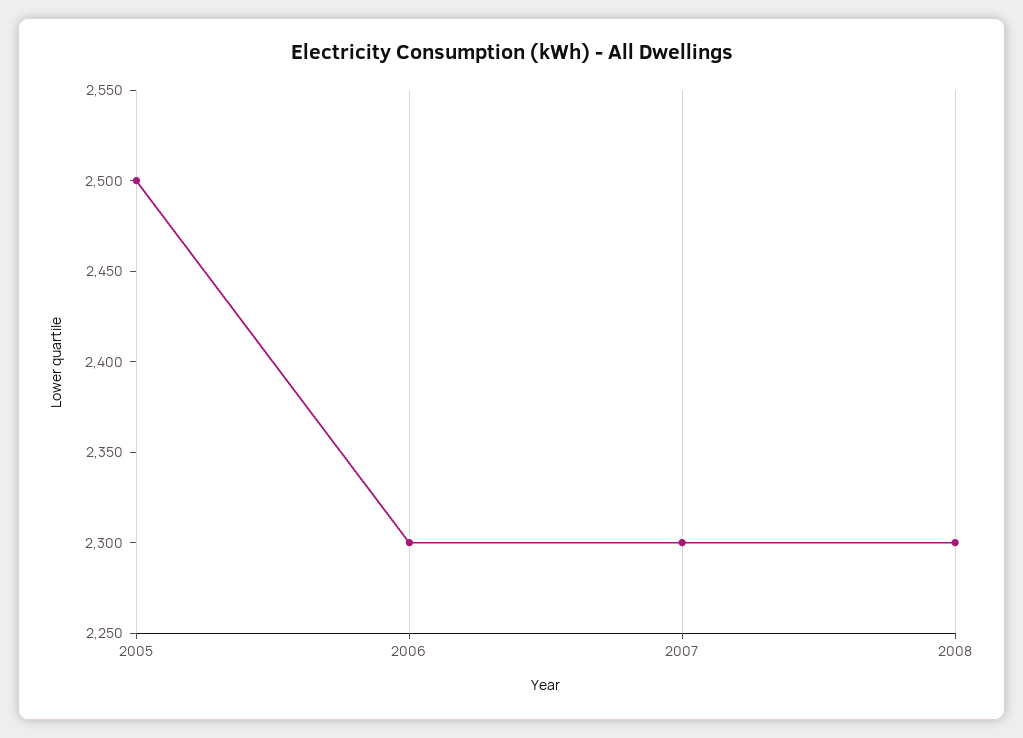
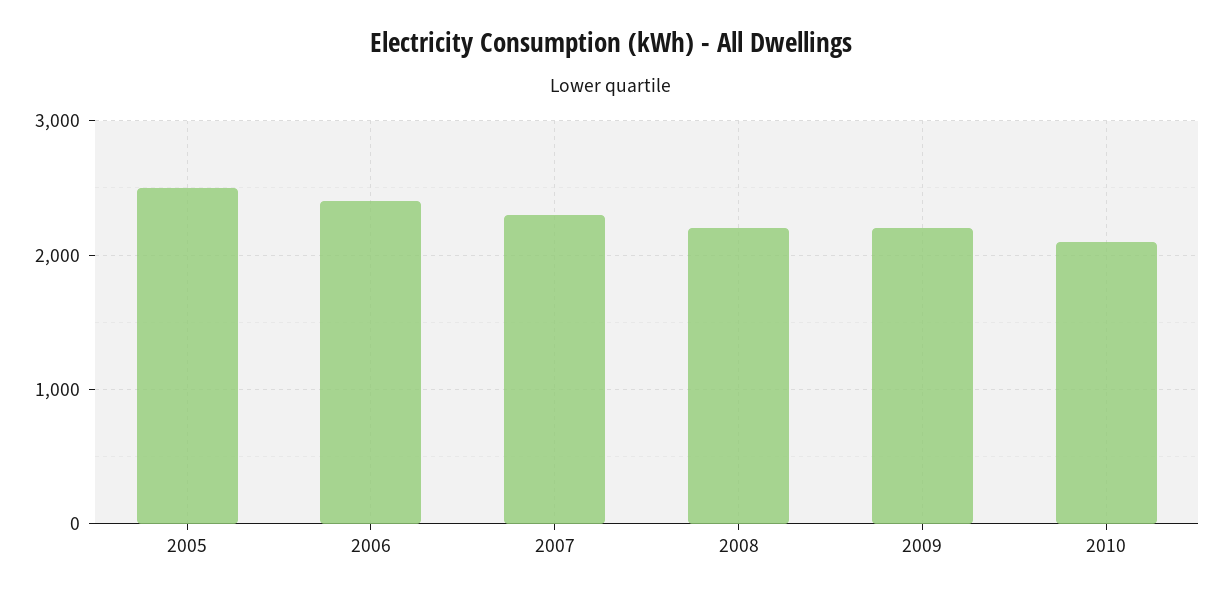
2006: 2300 -> 2400
2008: 2300 -> 2200
2009: none -> 2200
2010: none -> 2100

